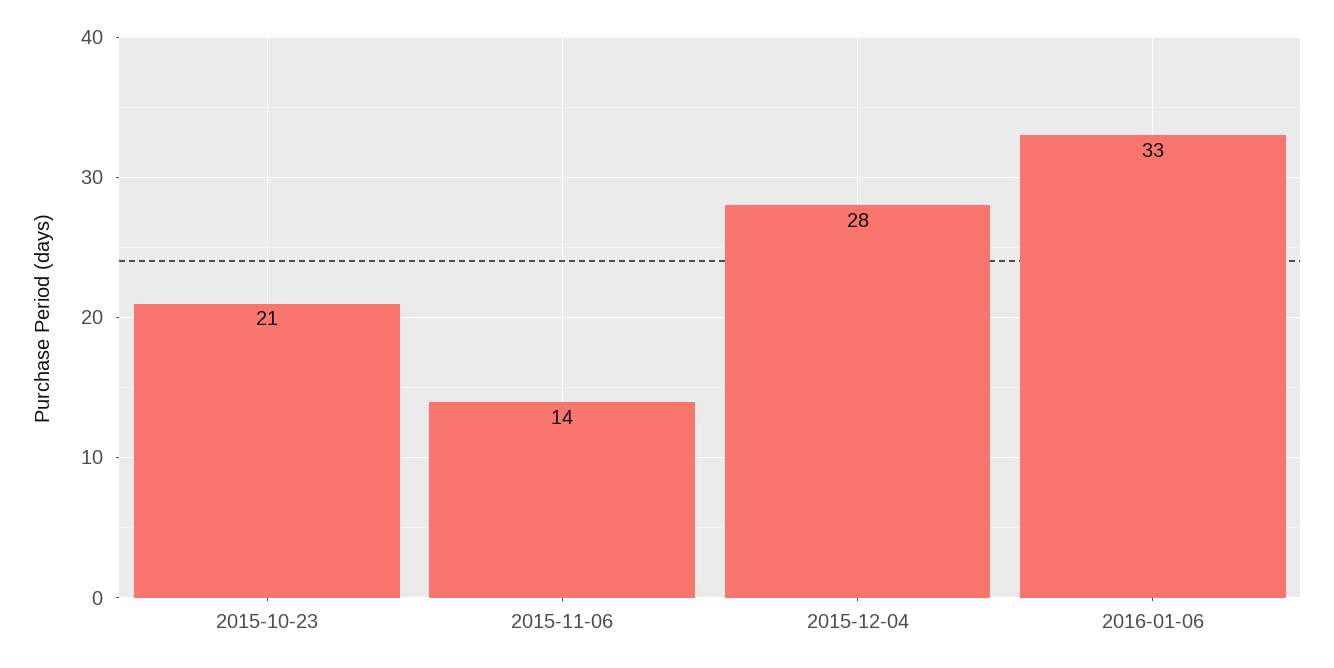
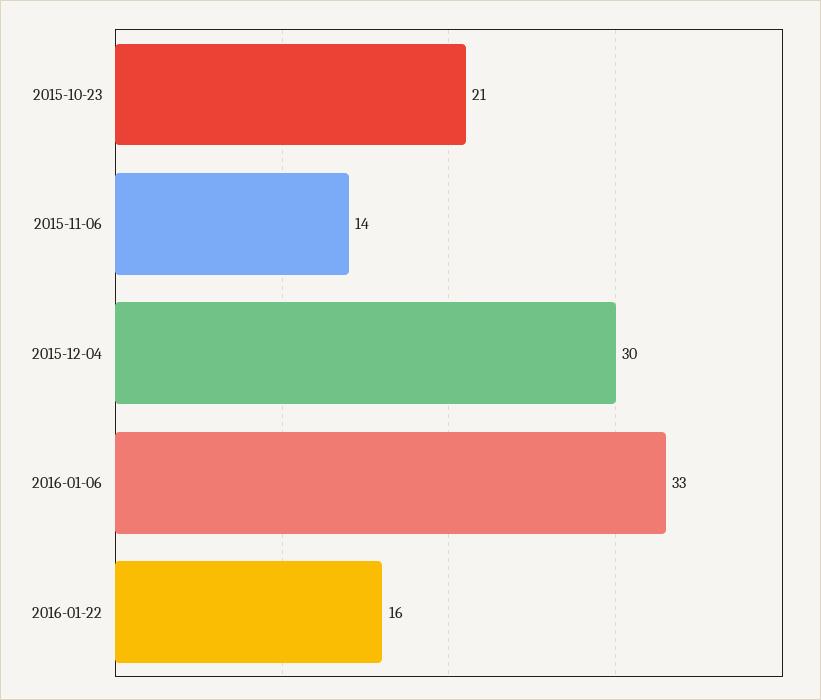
2015-12-04: 28 -> 30
2016-01-22: none -> 16

